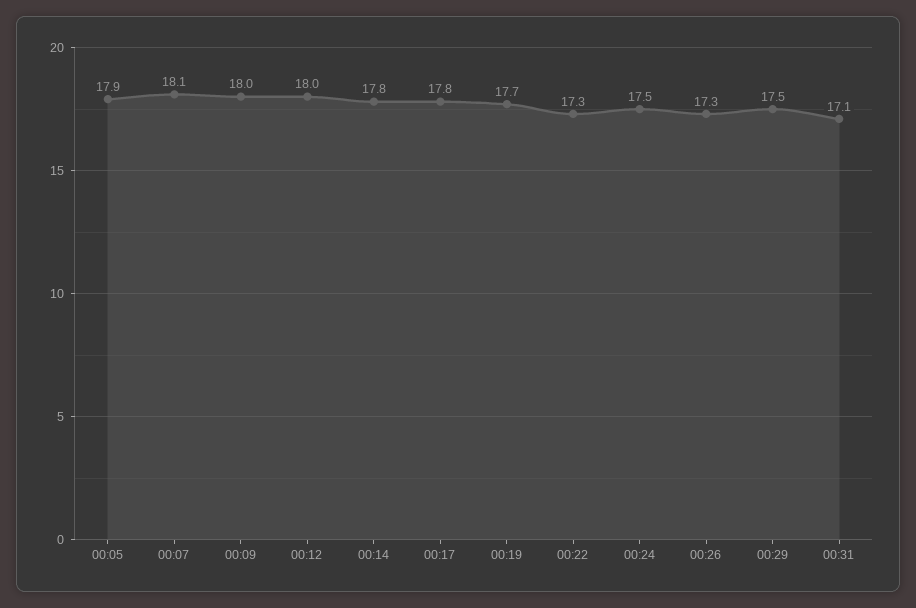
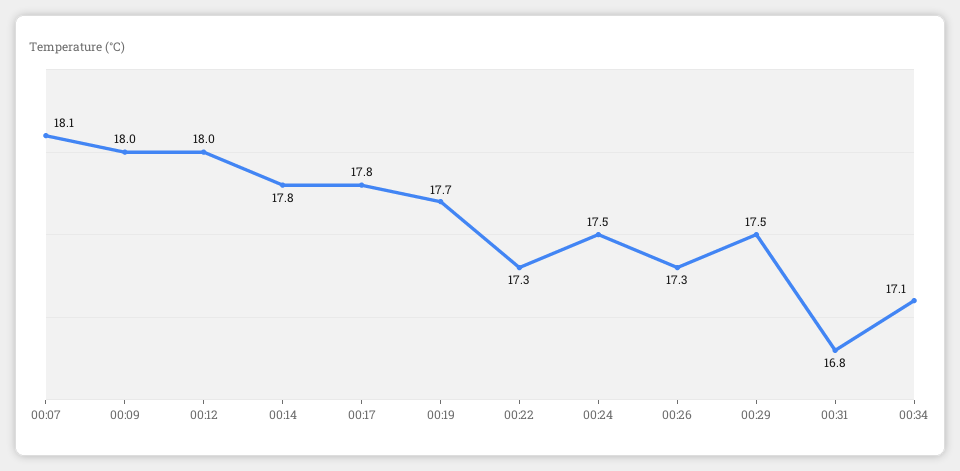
00:05: 17.9 -> none
00:31: 17.1 -> 16.8
00:34: none -> 17.1

